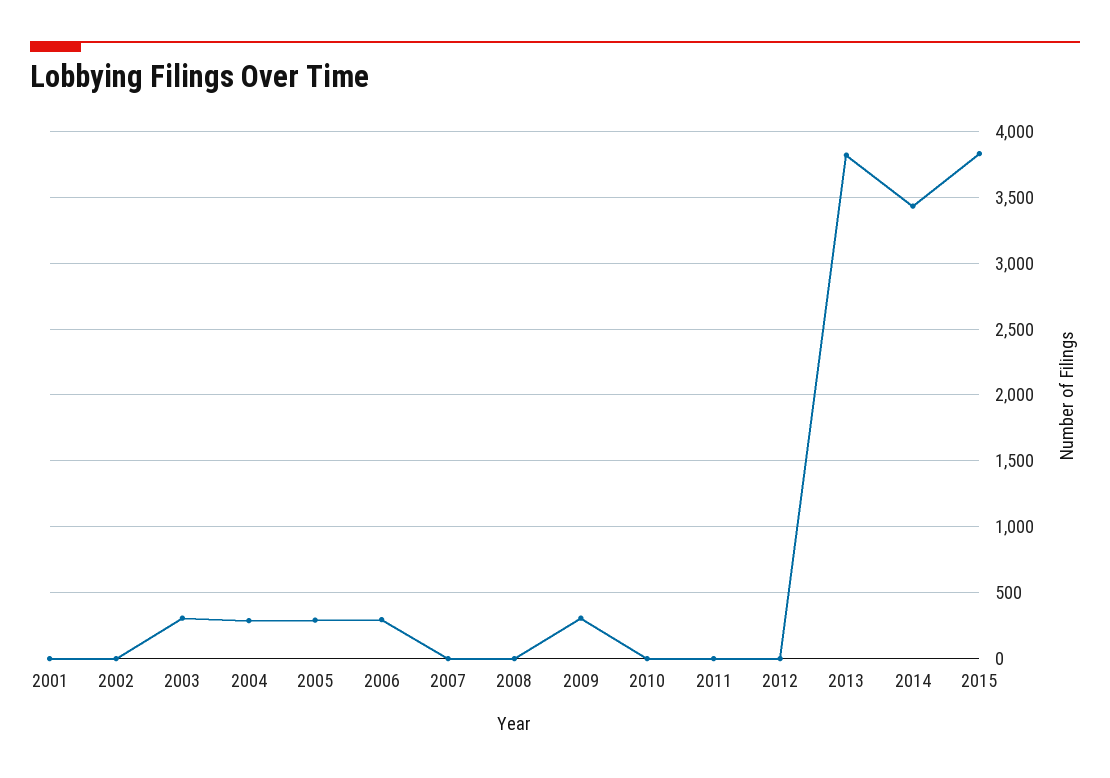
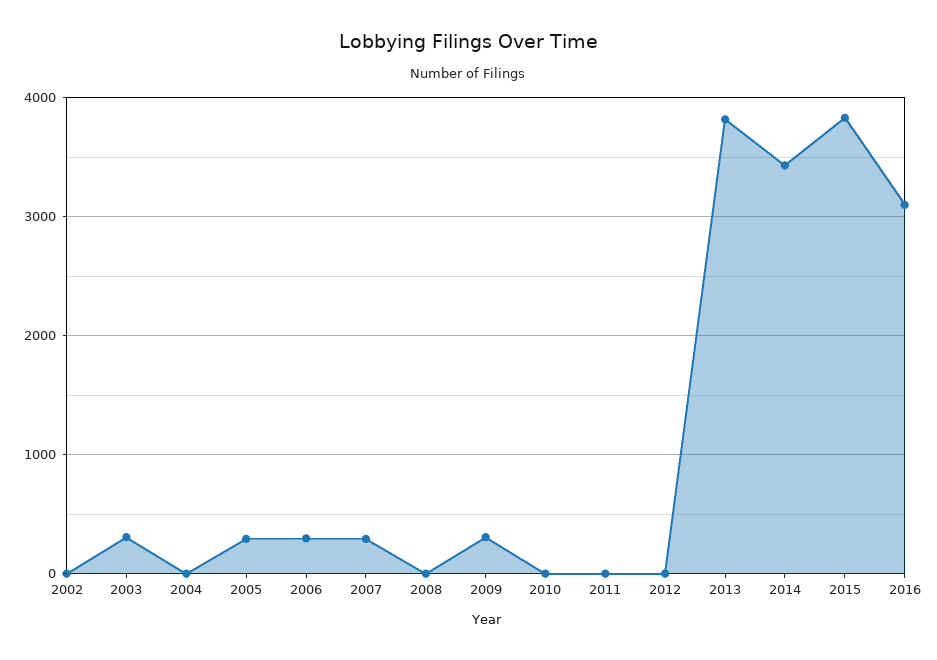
2001: 0 -> none
2004: 300 -> 0
2007: 0 -> 300
2016: none -> 3100

